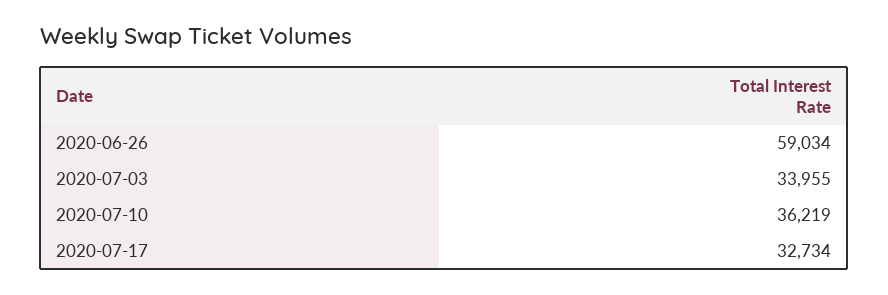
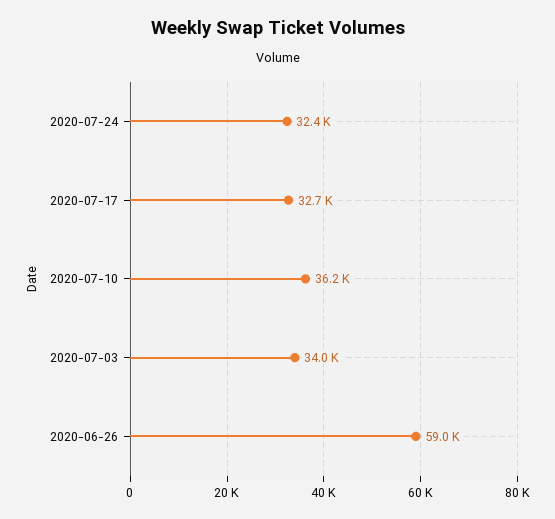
2020-07-24: none -> 32400

